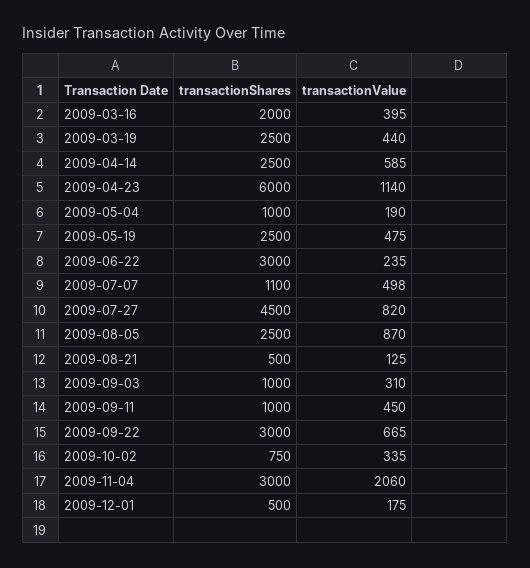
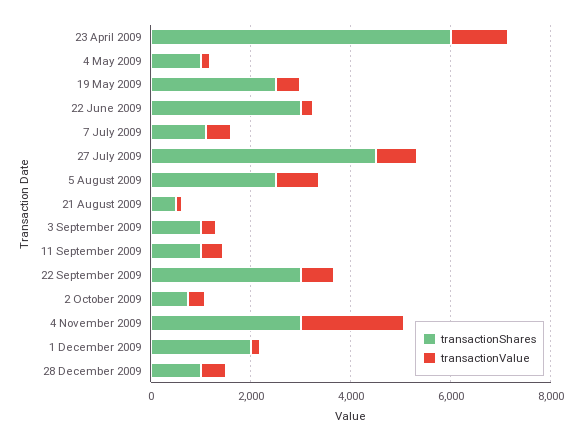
transactionShares, 2009-03-16: 2000 -> none
transactionValue, 2009-03-16: 395 -> none
transactionShares, 2009-03-19: 2500 -> none
transactionValue, 2009-03-19: 440 -> none
transactionShares, 2009-04-14: 2500 -> none
transactionValue, 2009-04-14: 585 -> none
transactionShares, 2009-12-01: 500 -> 2000
transactionShares, 28 December 2009: none -> 1000
transactionValue, 28 December 2009: none -> 500

